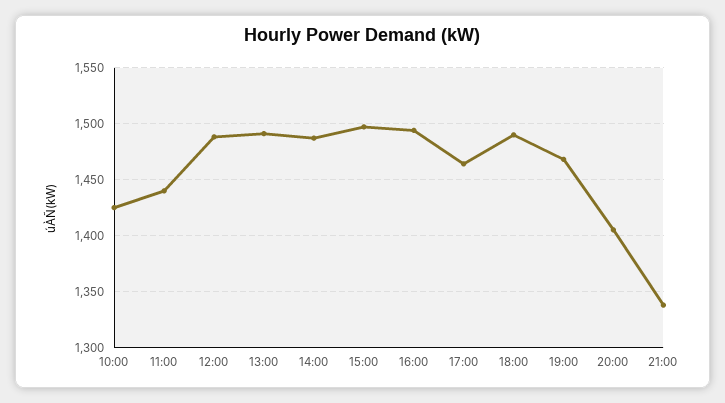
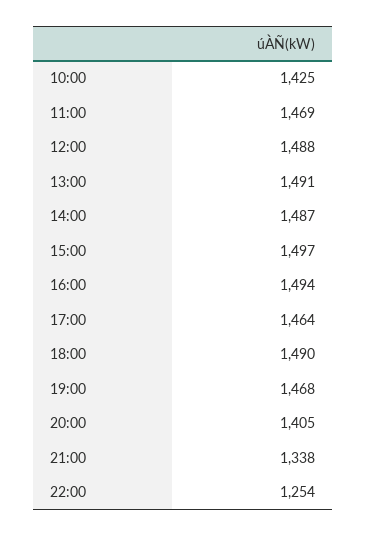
11:00: 1440 -> 1469
22:00: none -> 1254

